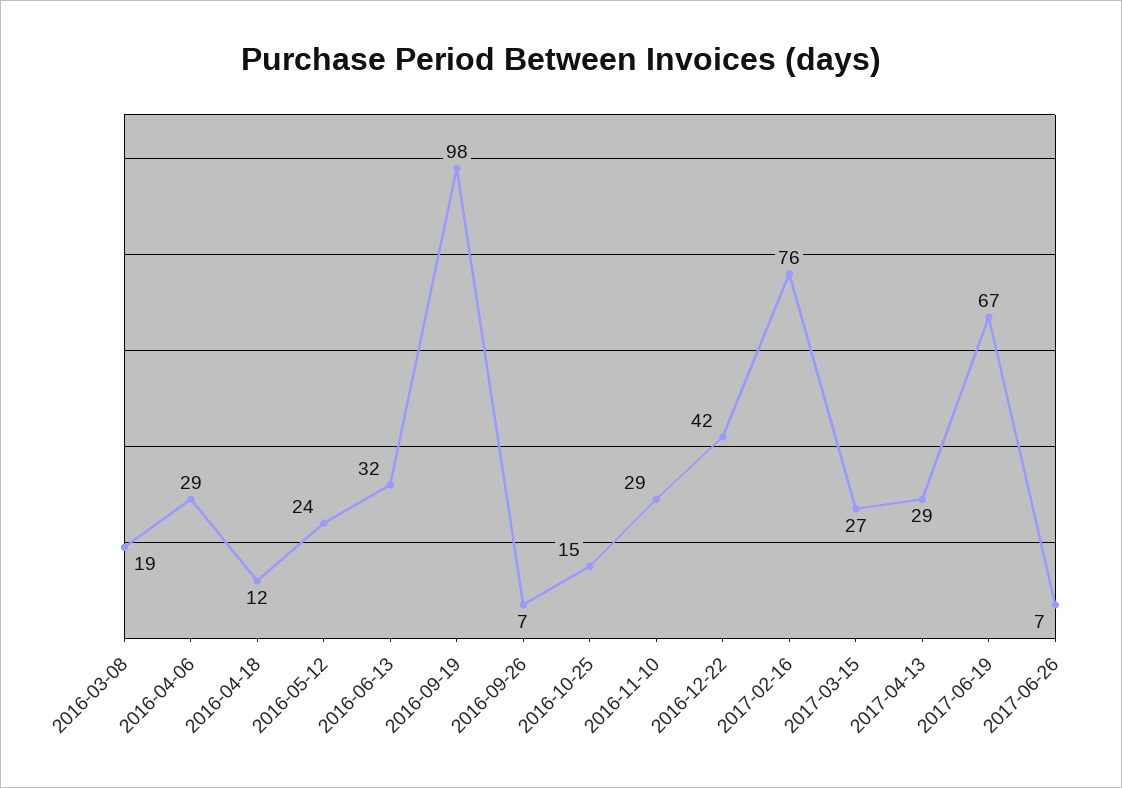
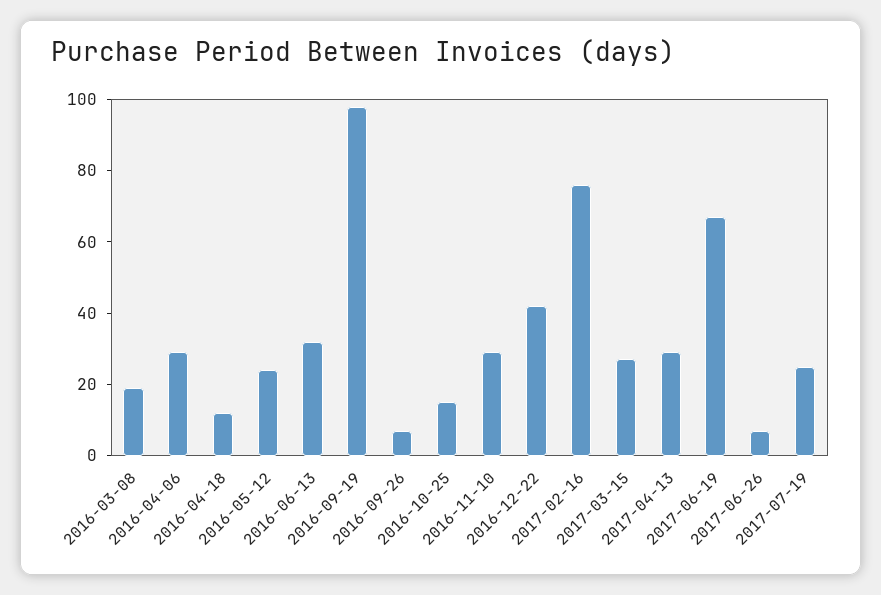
2017-07-19: none -> 25

